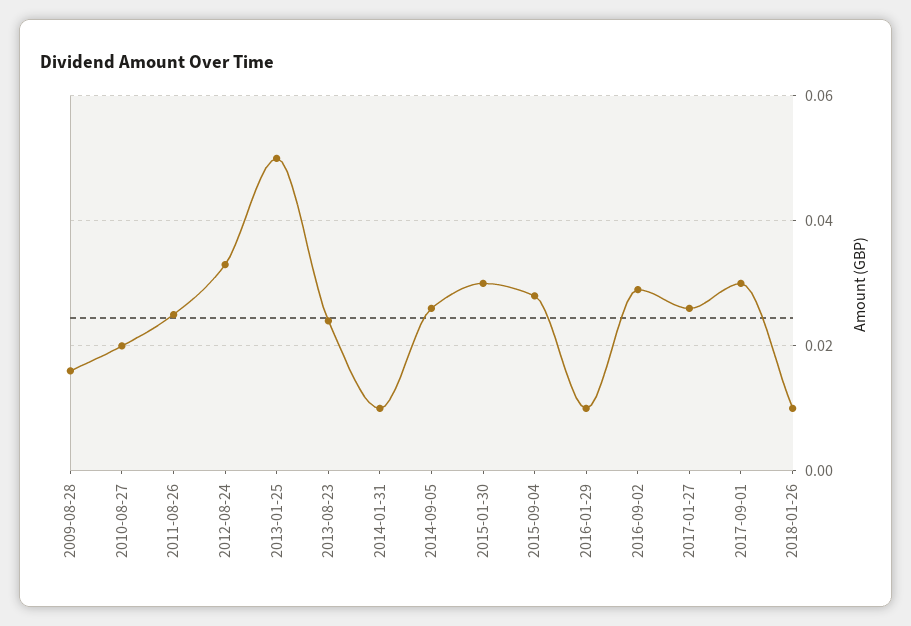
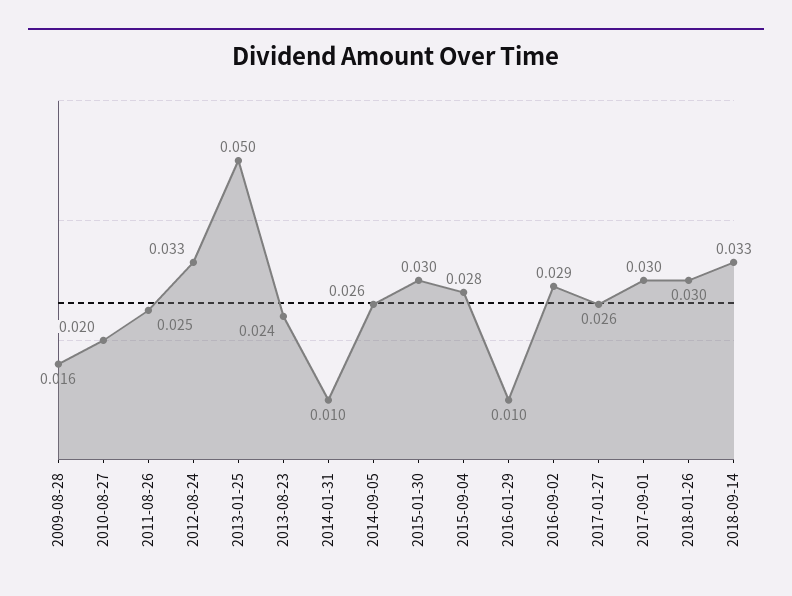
2018-01-26: 0.01 -> 0.03
2018-09-14: none -> 0.033

